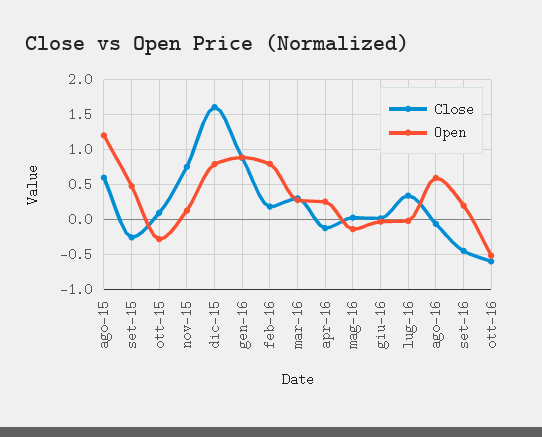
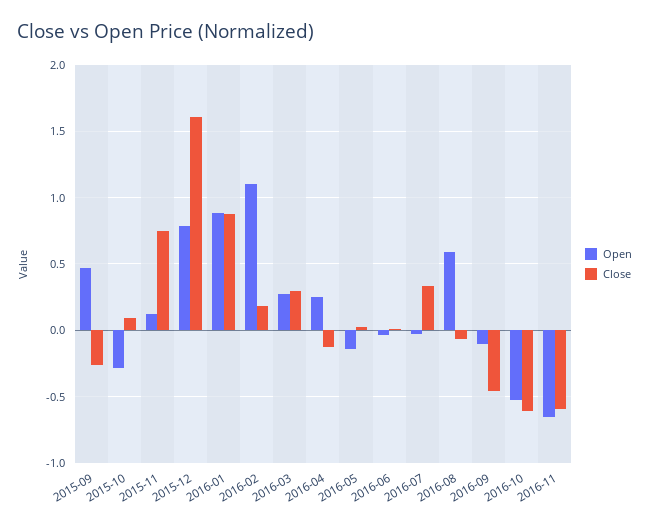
Close, ago-15: 0.6 -> none
Open, ago-15: 1.2 -> none
Open, feb-16: 0.8 -> 1.1
Open, set-16: 0.2 -> -0.1
Open, 2016-11: none -> -0.65
Close, 2016-11: none -> -0.6

